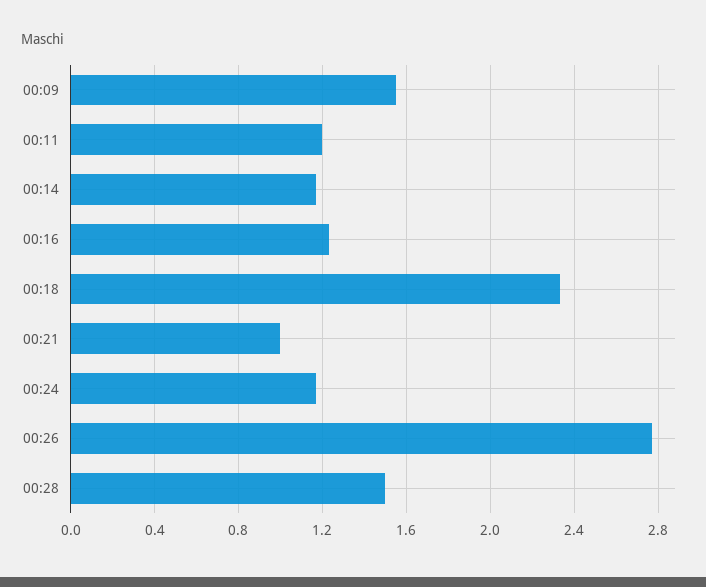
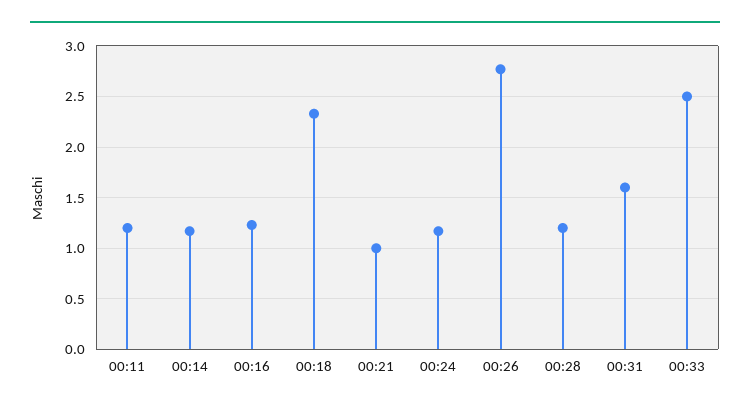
00:09: 1.55 -> none
00:28: 1.5 -> 1.2
00:31: none -> 1.6
00:33: none -> 2.5

